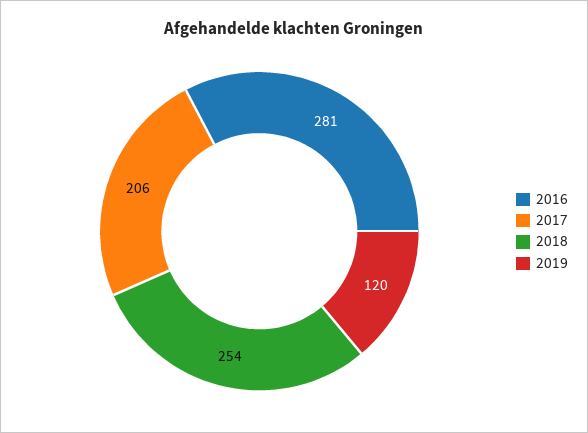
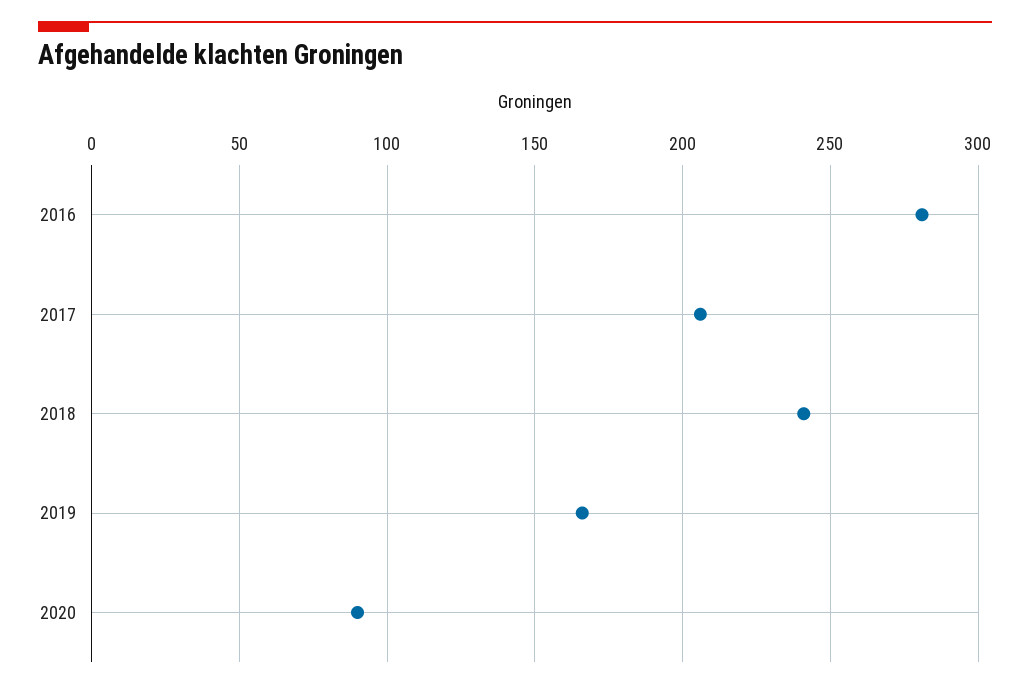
2018: 254 -> 240
2019: 120 -> 165
2020: none -> 90

